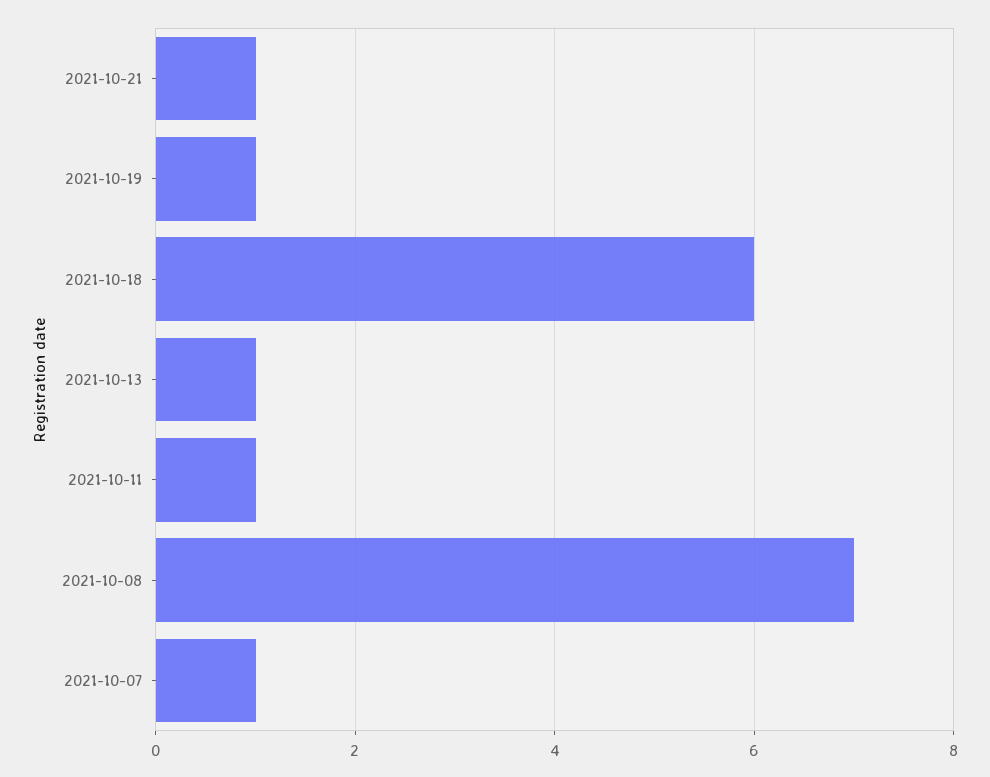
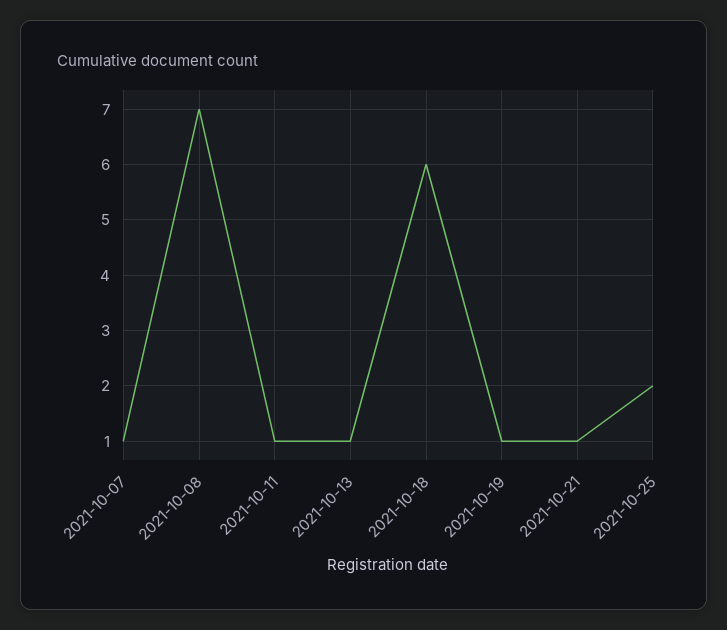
2021-10-25: none -> 2

